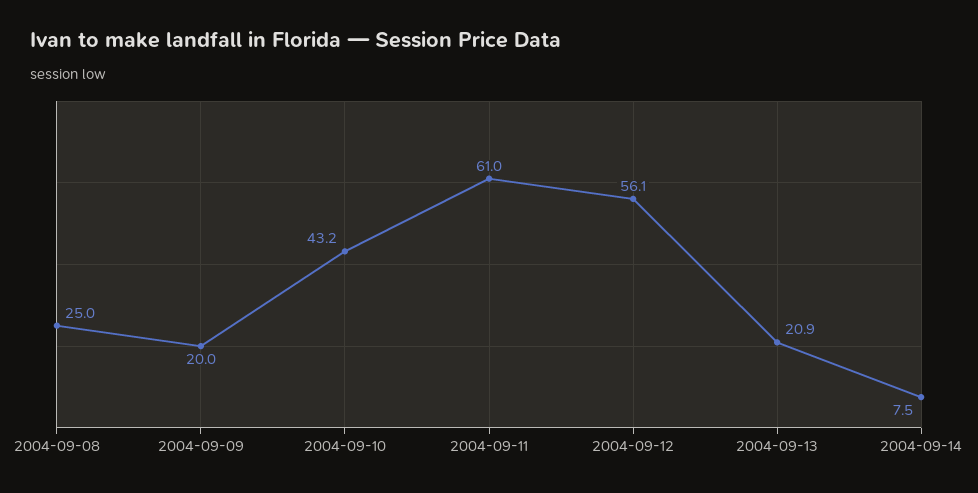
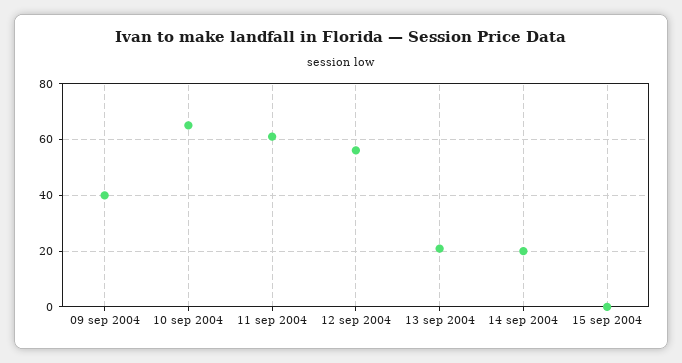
2004-09-08: 25 -> none
2004-09-09: 20 -> 40
2004-09-10: 43.2 -> 65
2004-09-14: 7.5 -> 20
15 sep 2004: none -> 0

